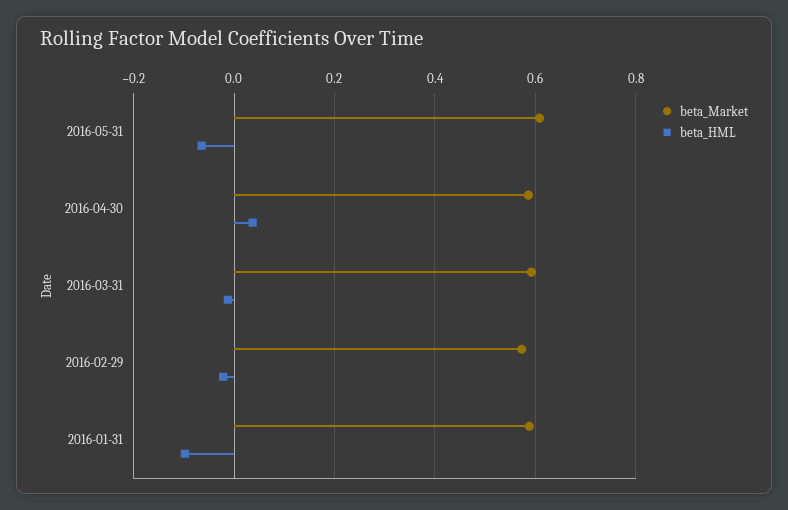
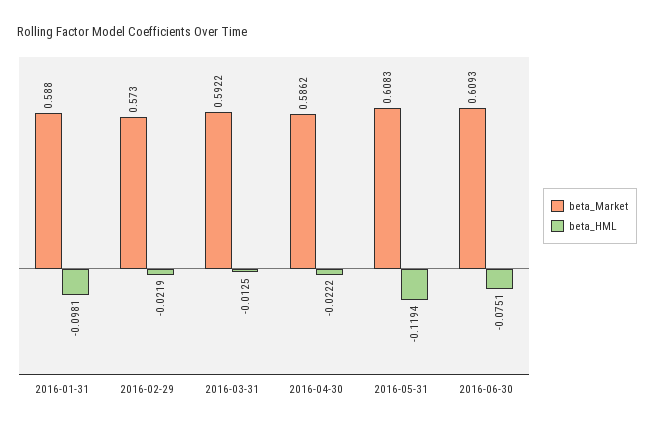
beta_HML, 2016-05-31: -0.06 -> -0.1194
beta_HML, 2016-04-30: 0.04 -> -0.0222
beta_Market, 2016-06-30: none -> 0.6093
beta_HML, 2016-06-30: none -> -0.0751

